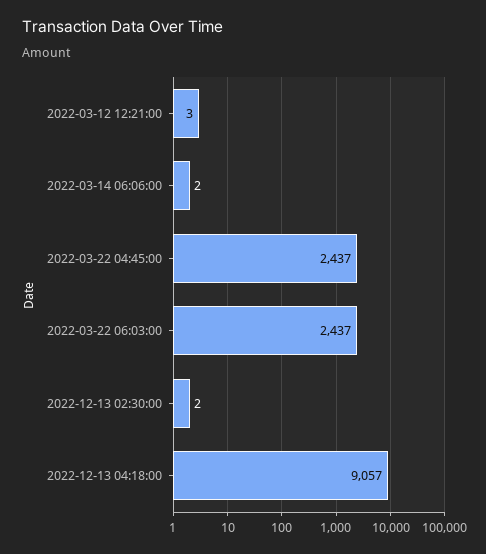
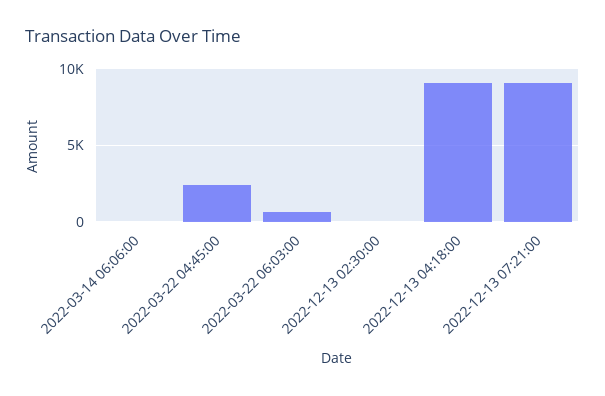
2022-03-12 12:21:00: 3 -> none
2022-03-22 06:03:00: 2437 -> 500
2022-12-13 07:21:00: none -> 9000

